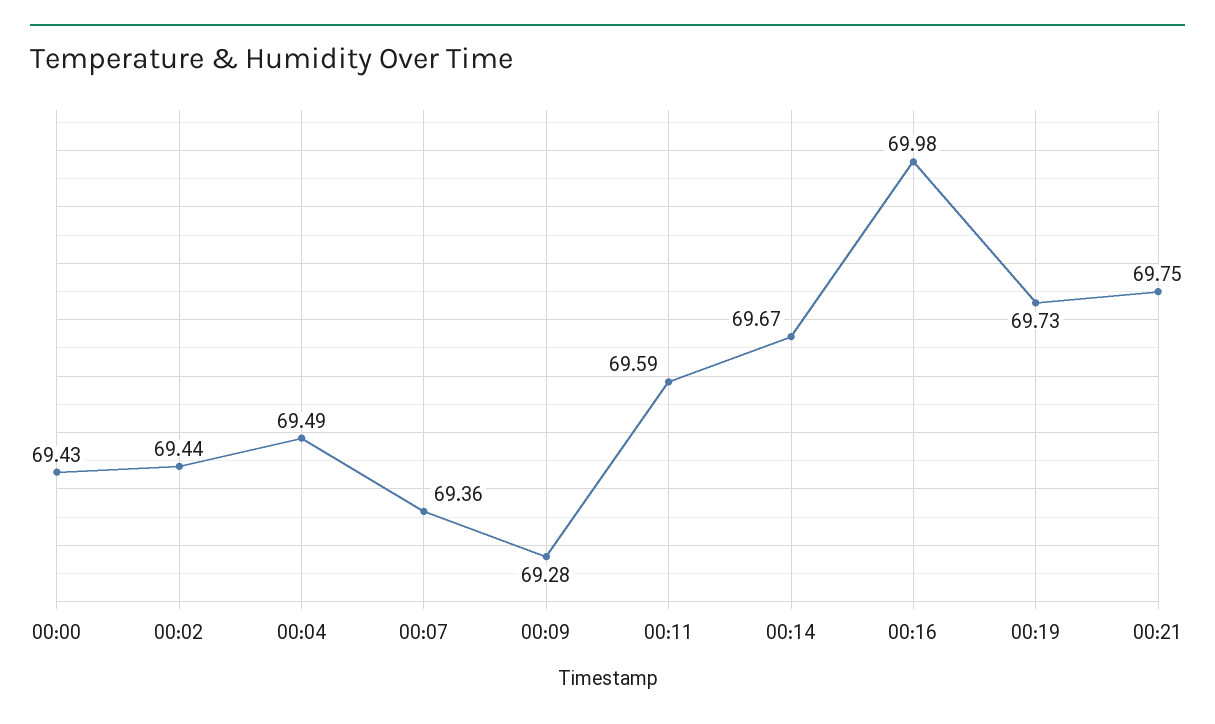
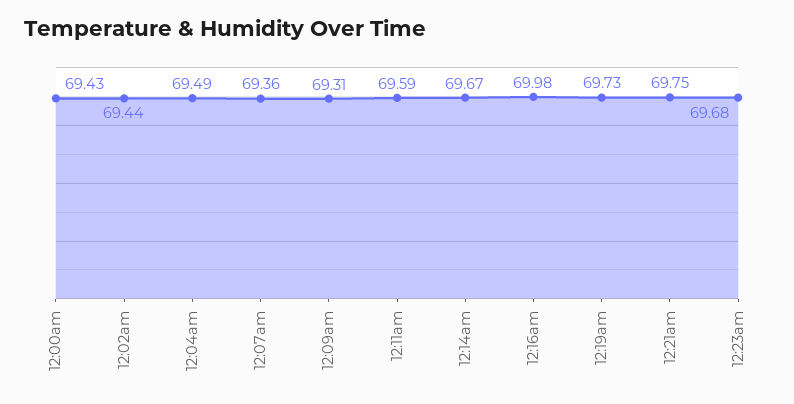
00:09: 69.28 -> 69.31
12:23am: none -> 69.68

